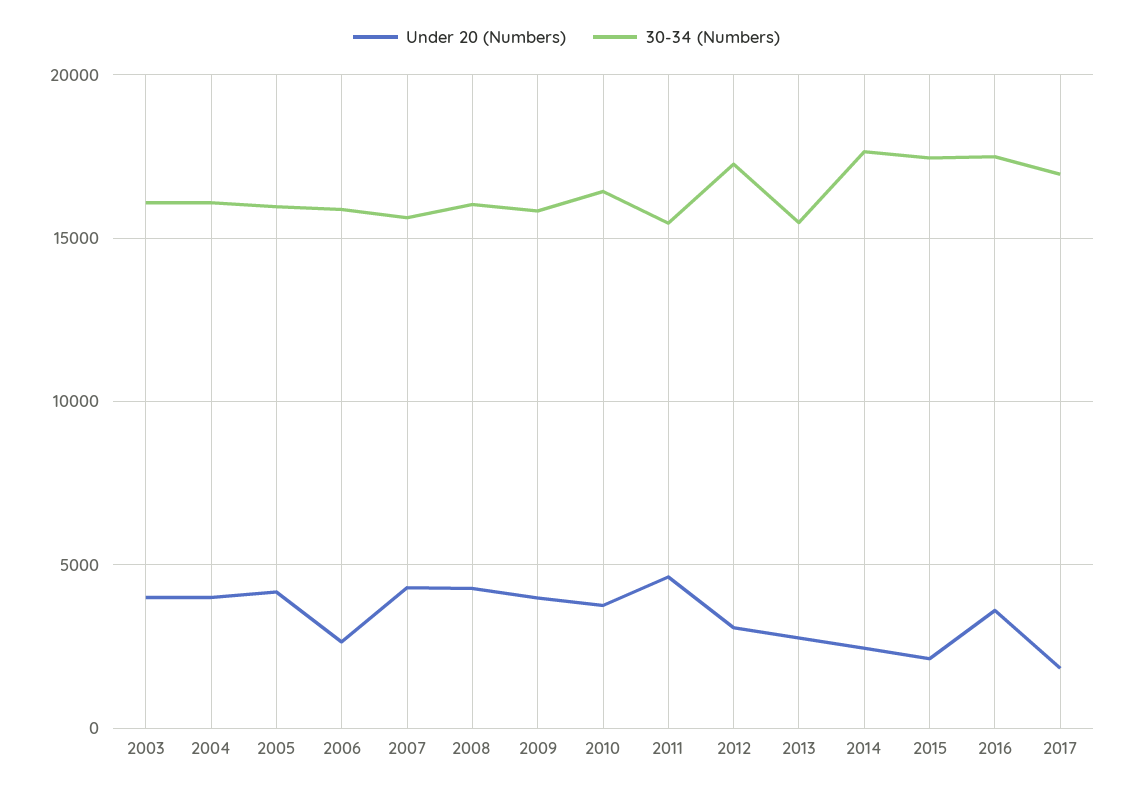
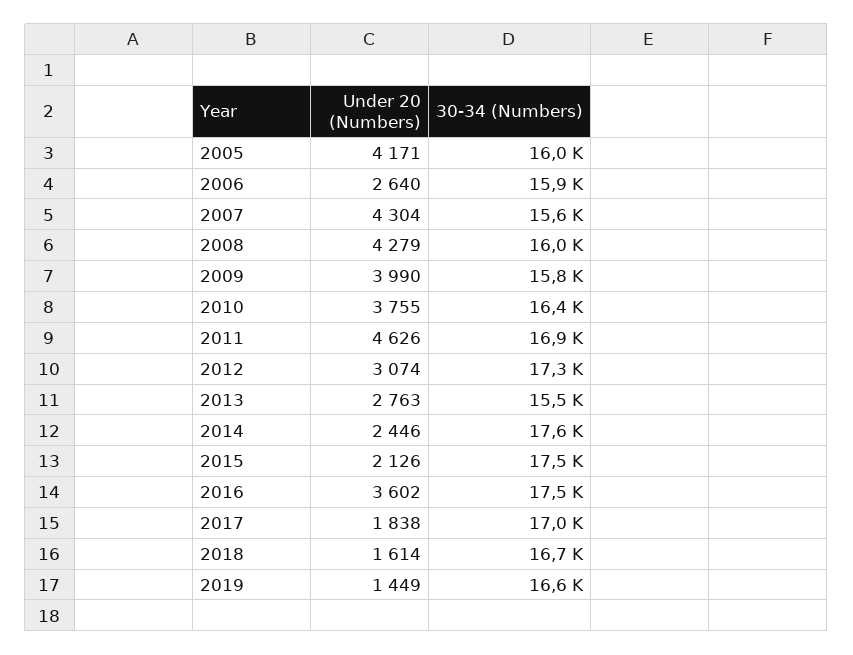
Under 20 (Numbers), 2003: 4000 -> none
30-34 (Numbers), 2003: 16000 -> none
Under 20 (Numbers), 2004: 4000 -> none
30-34 (Numbers), 2004: 16000 -> none
30-34 (Numbers), 2011: 15500 -> 16900
Under 20 (Numbers), 2018: none -> 1614
30-34 (Numbers), 2018: none -> 16700
Under 20 (Numbers), 2019: none -> 1449
30-34 (Numbers), 2019: none -> 16600

